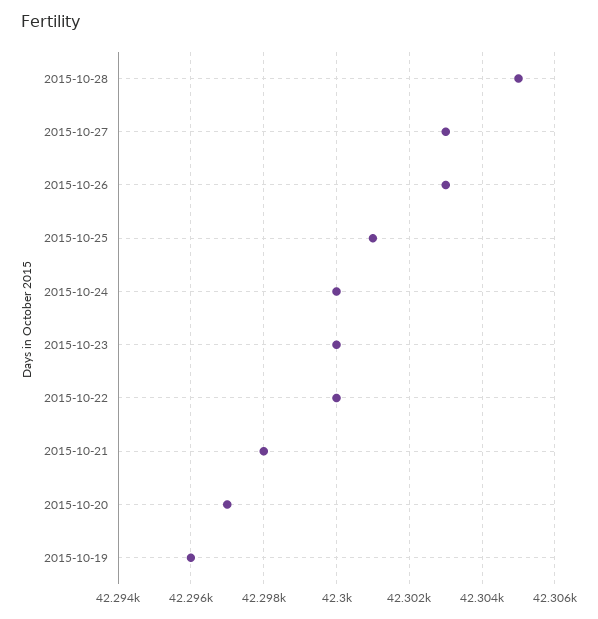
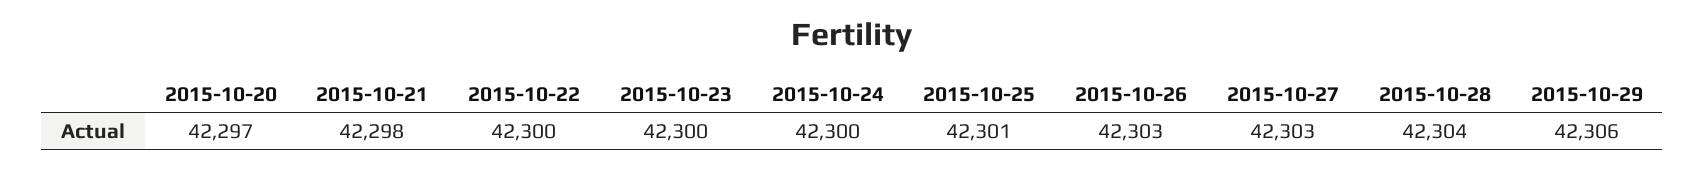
2015-10-28: 42305 -> 42304
2015-10-19: 42296 -> none
2015-10-29: none -> 42306

